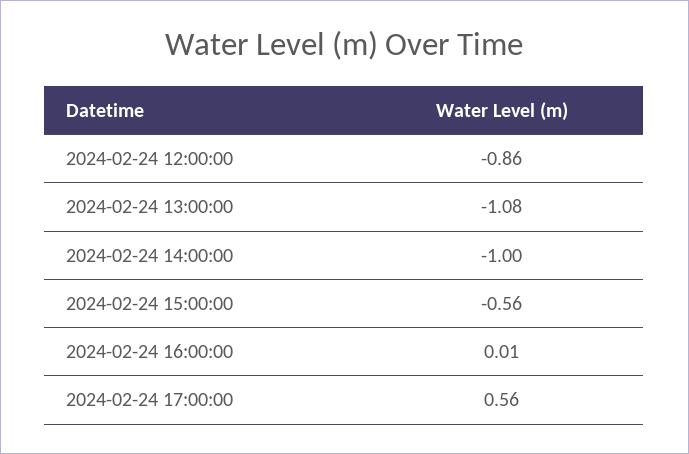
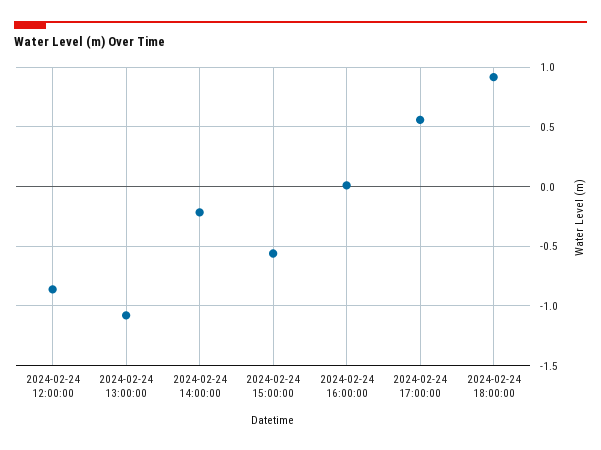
2024-02-24 14:00:00: -1 -> -0.2
2024-02-24 18:00:00: none -> 0.9

